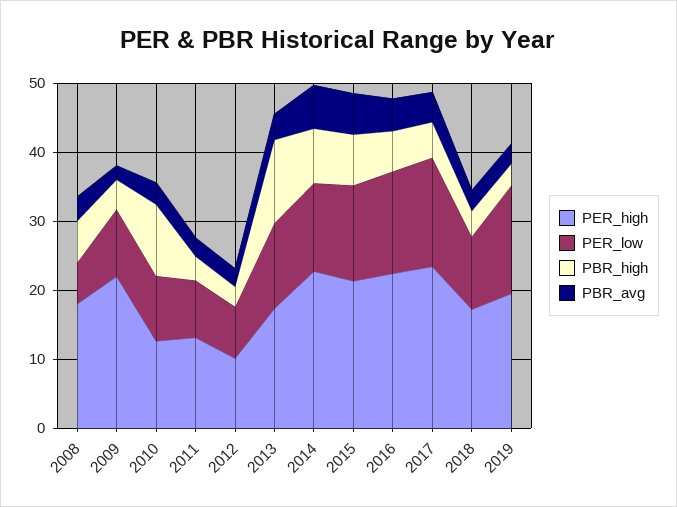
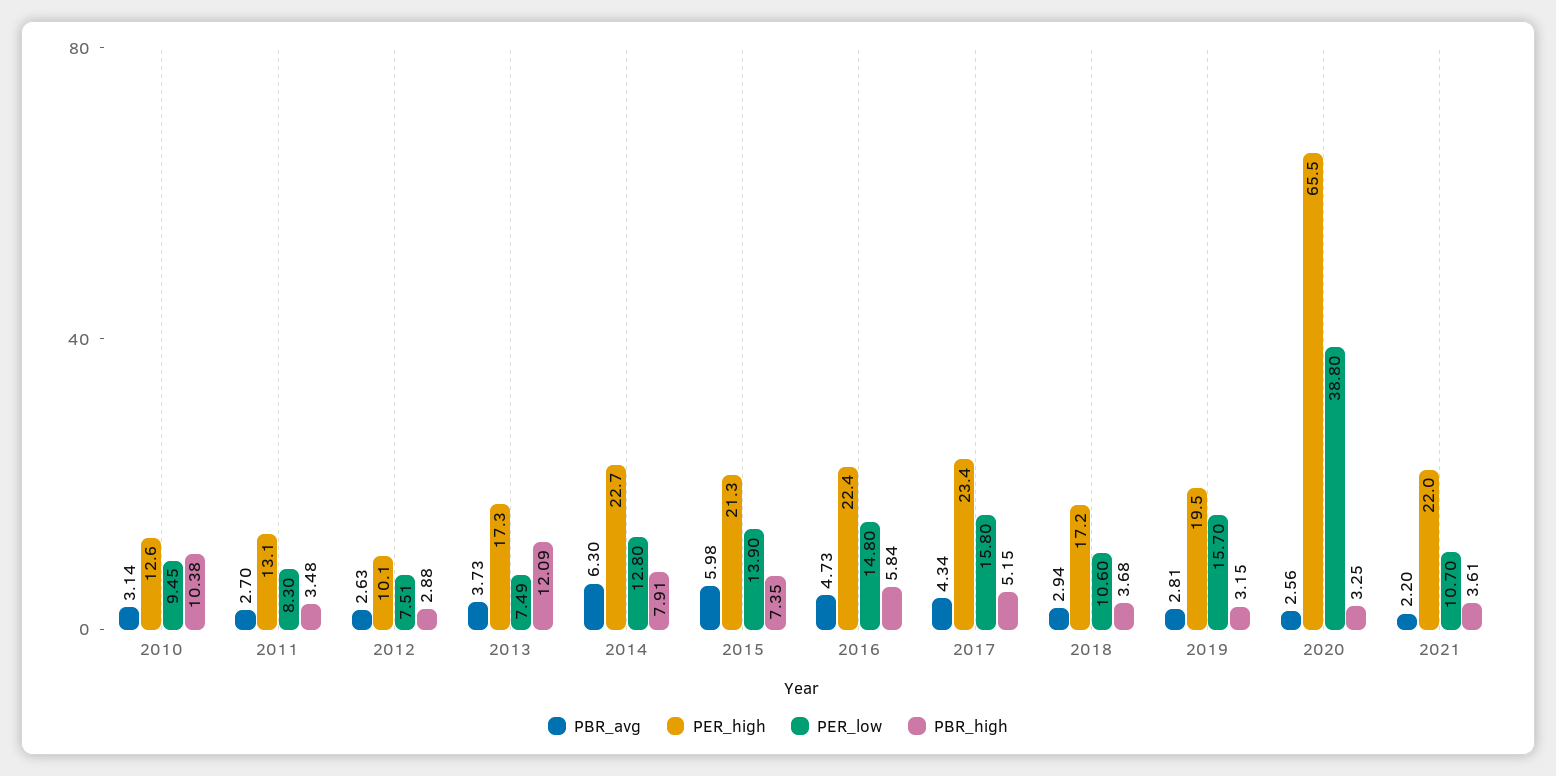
PER_high, 2008: 18 -> none
PER_low, 2008: 6 -> none
PBR_high, 2008: 6 -> none
PBR_avg, 2008: 4 -> none
PER_high, 2009: 22 -> none
PER_low, 2009: 10 -> none
PBR_high, 2009: 4 -> none
PBR_avg, 2009: 2 -> none
PER_low, 2013: 12 -> 7.49
PBR_avg, 2020: none -> 2.56
PER_high, 2020: none -> 65.5
PER_low, 2020: none -> 38.8
PBR_high, 2020: none -> 3.25
PBR_avg, 2021: none -> 2.2
PER_high, 2021: none -> 22
PER_low, 2021: none -> 10.7
PBR_high, 2021: none -> 3.61

